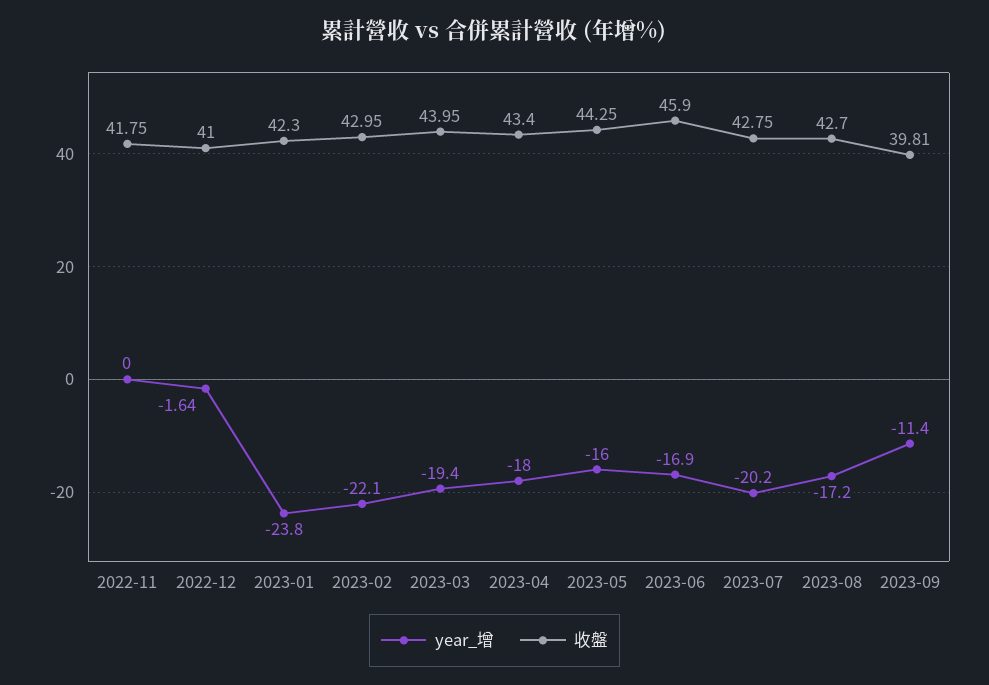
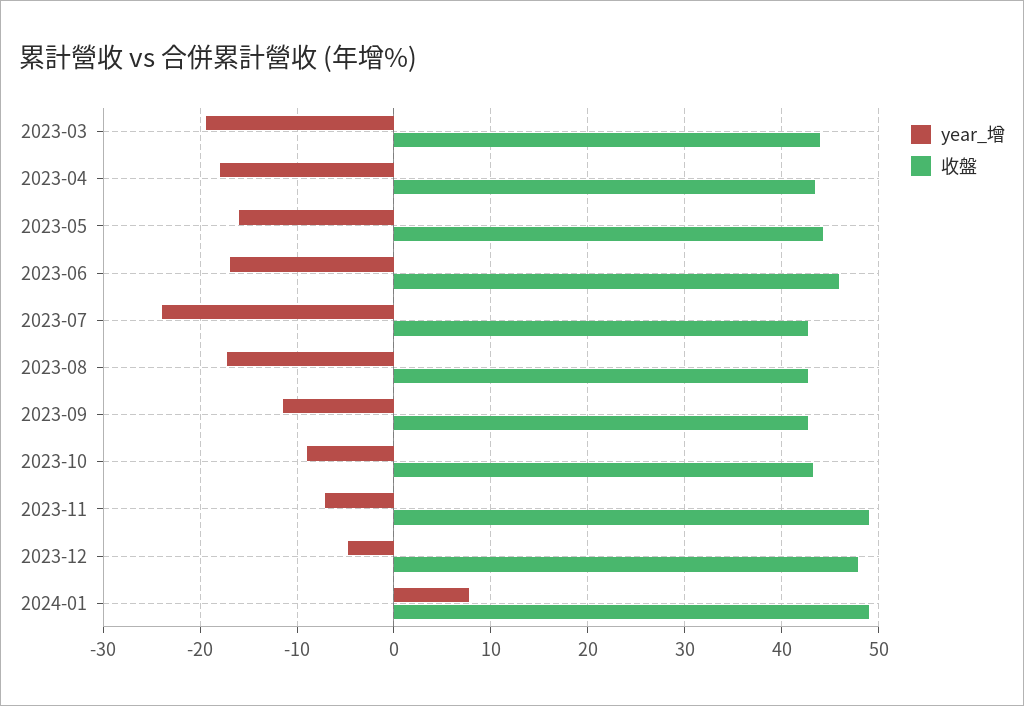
year_增, 2022-11: 0 -> none
收盤, 2022-11: 41.75 -> none
year_增, 2022-12: -1.64 -> none
收盤, 2022-12: 41 -> none
year_增, 2023-01: -23.8 -> none
收盤, 2023-01: 42.3 -> none
year_增, 2023-02: -22.1 -> none
收盤, 2023-02: 42.95 -> none
year_增, 2023-07: -20.2 -> -24
收盤, 2023-09: 39.81 -> 43
year_增, 2023-10: none -> -9
收盤, 2023-10: none -> 43
year_增, 2023-11: none -> -7
收盤, 2023-11: none -> 49
year_增, 2023-12: none -> -5
收盤, 2023-12: none -> 48
year_增, 2024-01: none -> 8
收盤, 2024-01: none -> 49

